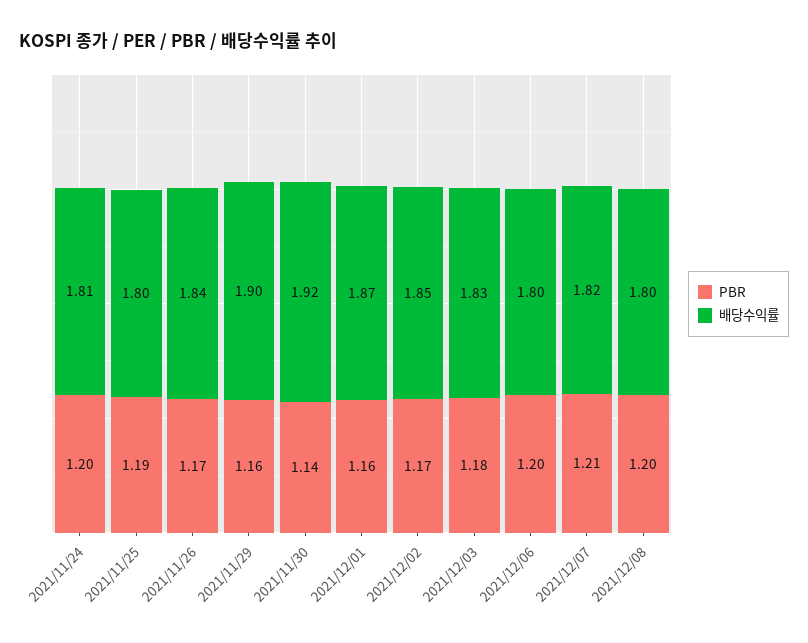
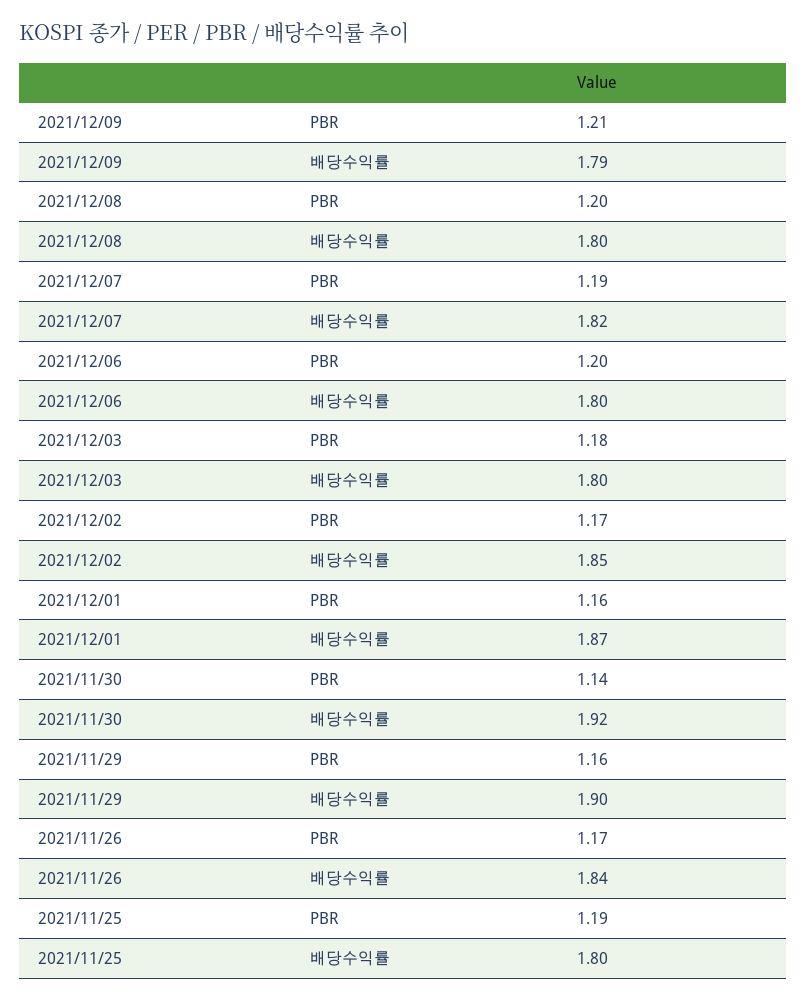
PBR, 2021/11/24: 1.2 -> none
배당수익률, 2021/11/24: 1.81 -> none
배당수익률, 2021/12/03: 1.83 -> 1.8
PBR, 2021/12/07: 1.21 -> 1.19
PBR, 2021/12/09: none -> 1.21
배당수익률, 2021/12/09: none -> 1.79

